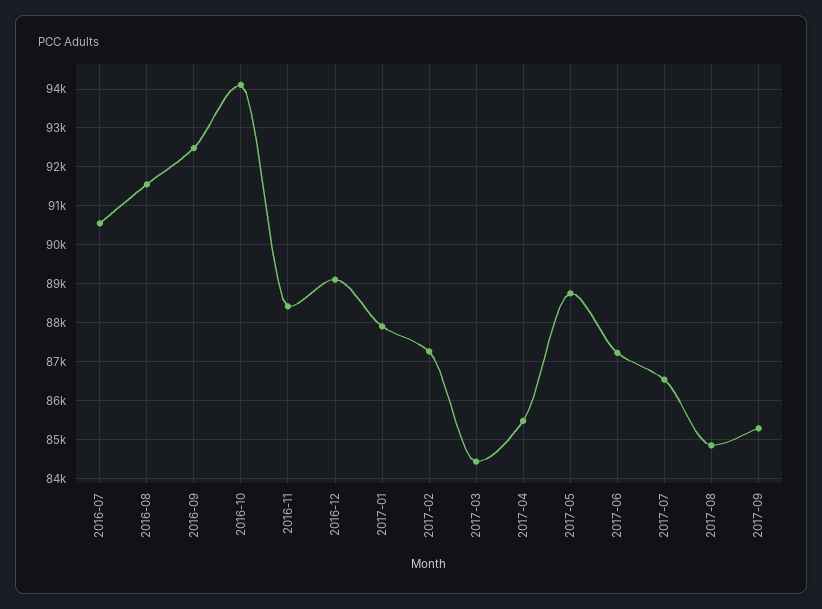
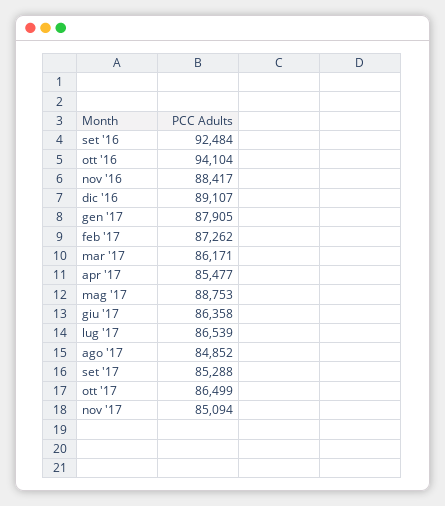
2016-07: 90600 -> none
2016-08: 91600 -> none
2017-03: 84400 -> 86171
2017-06: 87200 -> 86358
ott '17: none -> 86499
nov '17: none -> 85094

